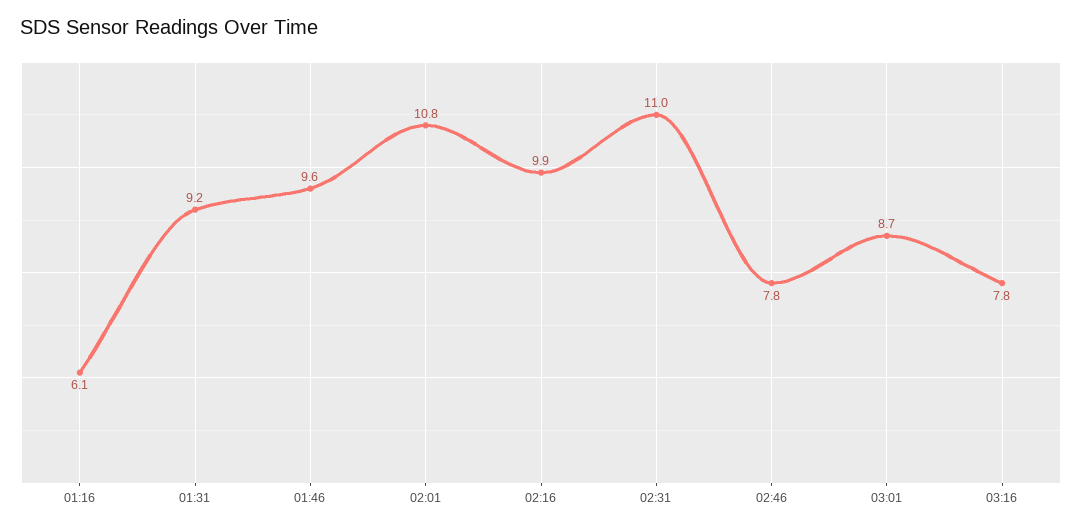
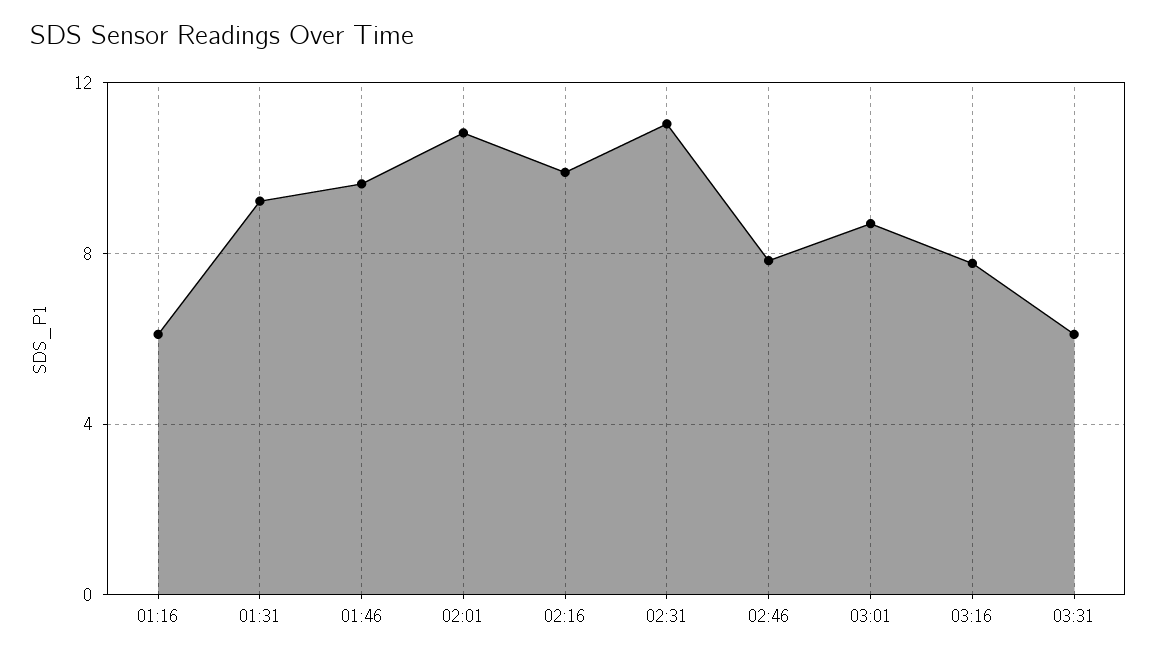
03:31: none -> 6

